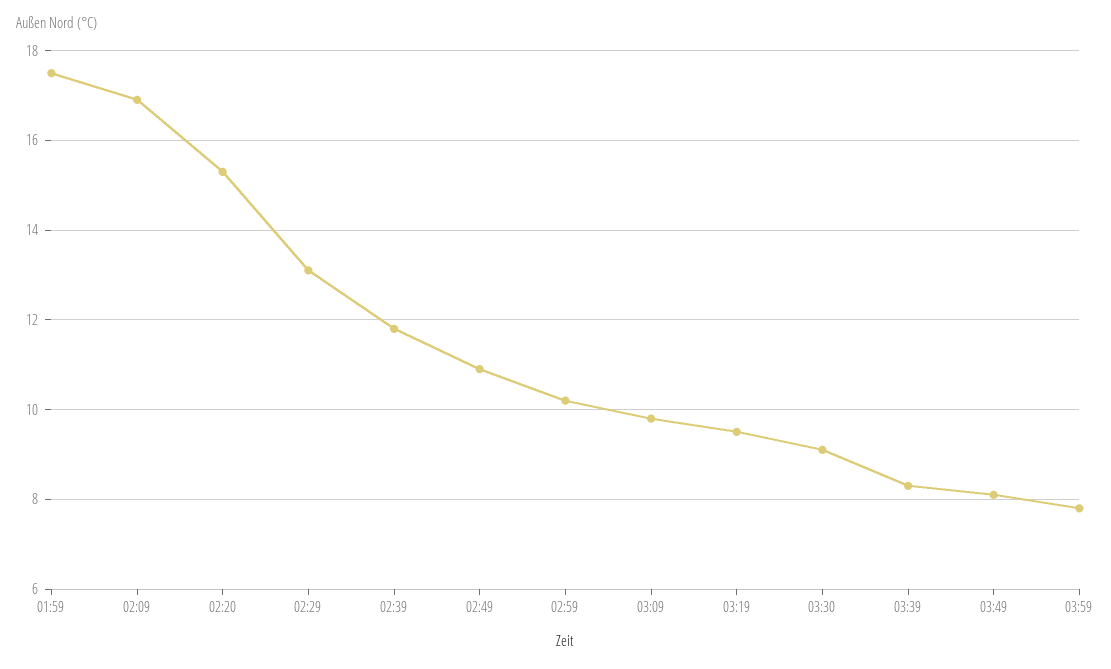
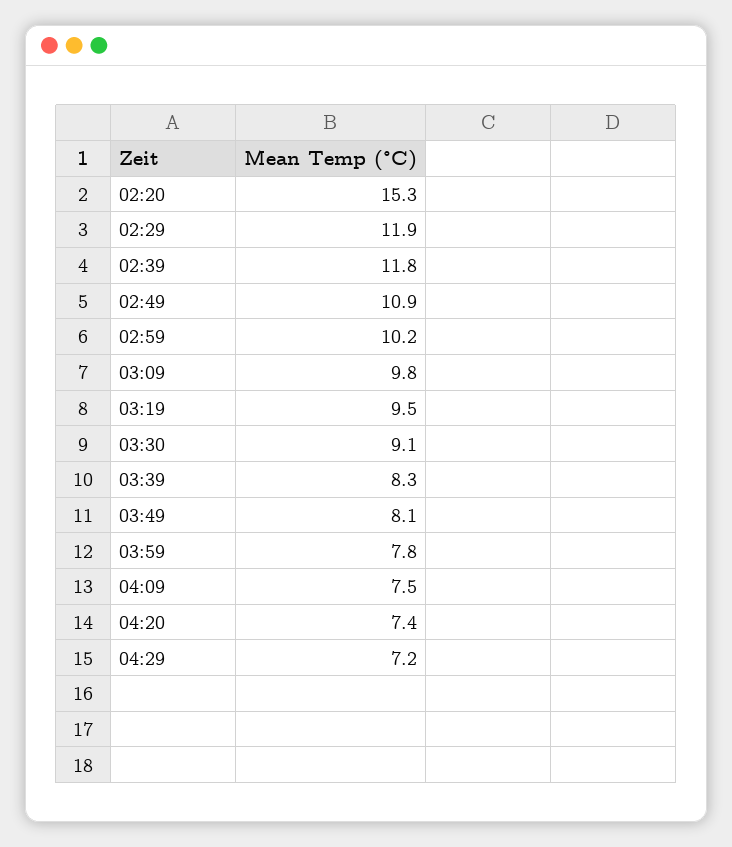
01:59: 17.5 -> none
02:09: 17 -> none
02:29: 13 -> 11.9
04:09: none -> 7.5
04:20: none -> 7.4
04:29: none -> 7.2

